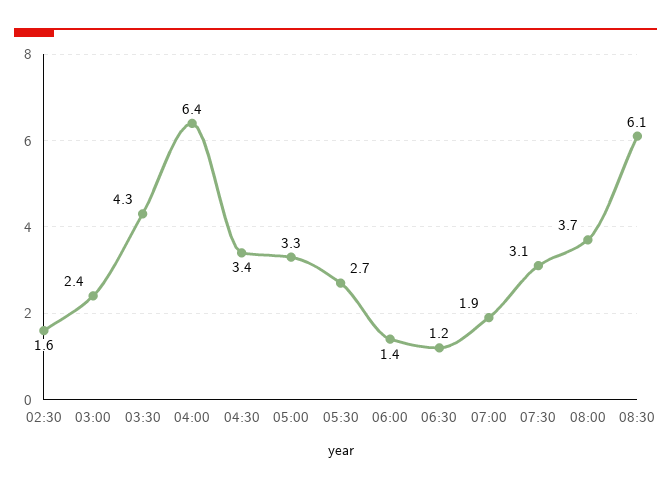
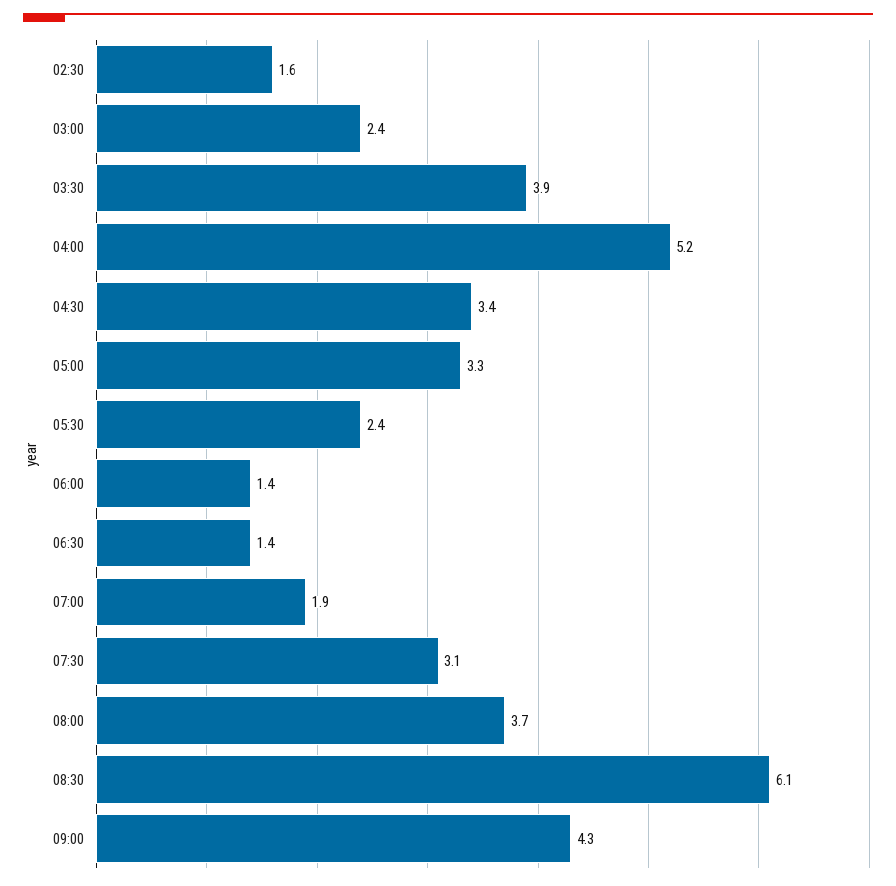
03:30: 4.3 -> 3.9
04:00: 6.4 -> 5.2
05:30: 2.7 -> 2.4
06:30: 1.2 -> 1.4
09:00: none -> 4.3

